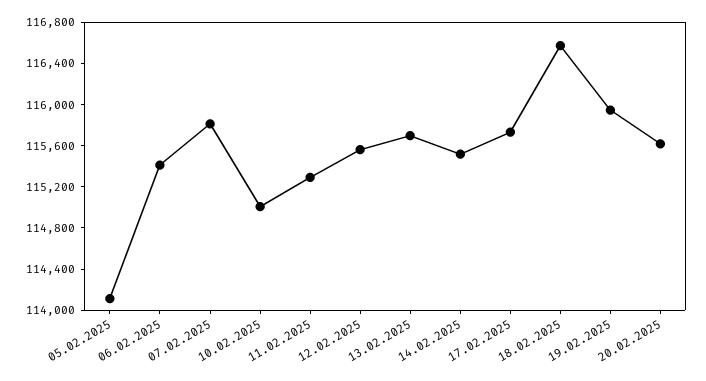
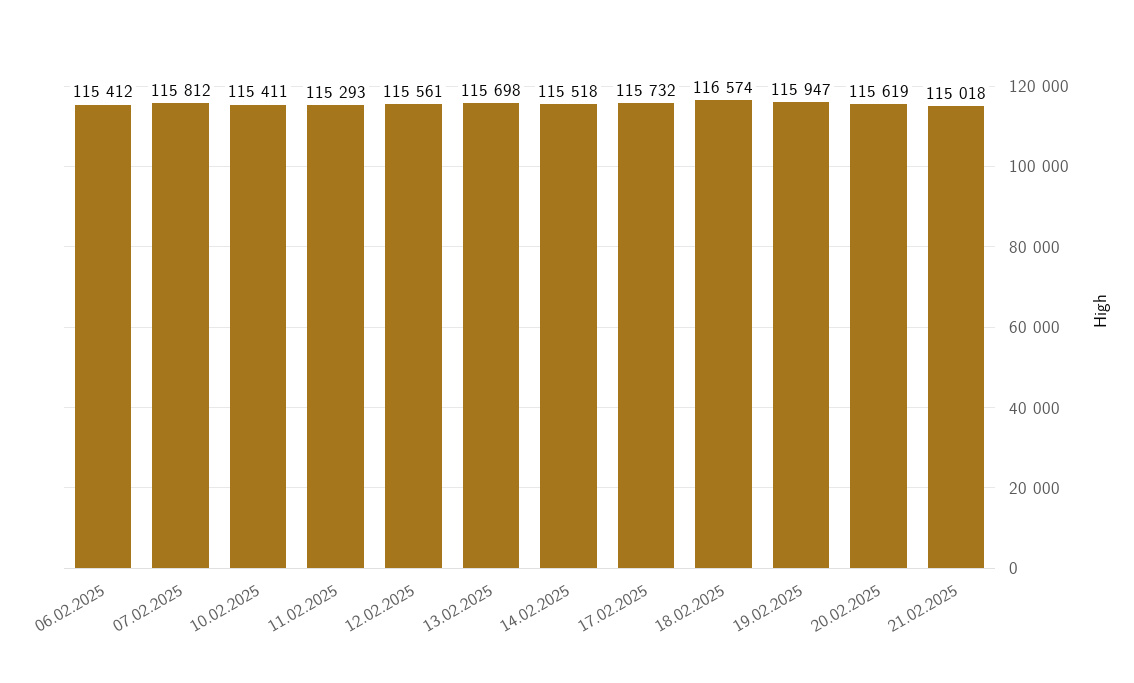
05.02.2025: 114100 -> none
10.02.2025: 115000 -> 115411
21.02.2025: none -> 115018

